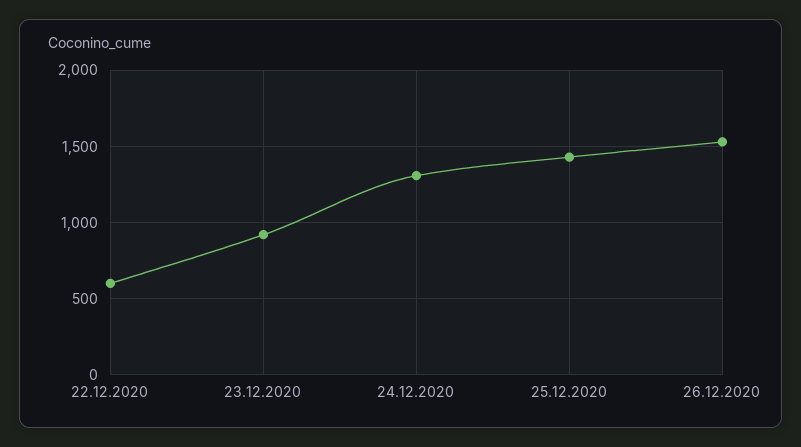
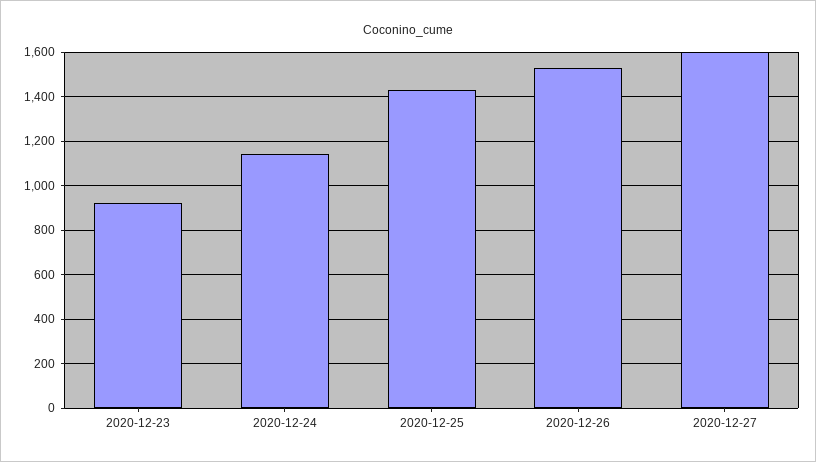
22.12.2020: 600 -> none
24.12.2020: 1300 -> 1150
2020-12-27: none -> 1600

